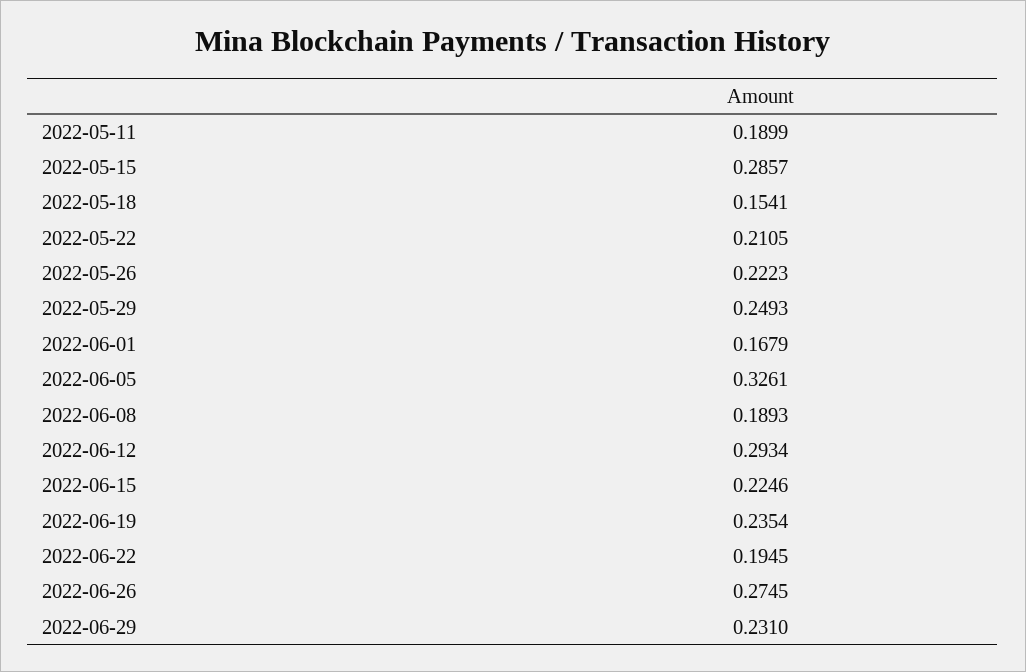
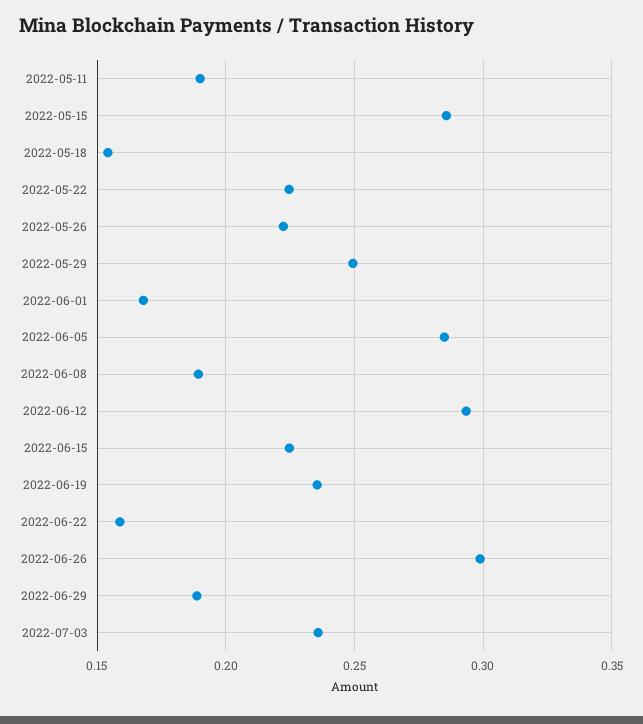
2022-05-22: 0.2105 -> 0.225
2022-06-05: 0.3261 -> 0.285
2022-06-22: 0.1945 -> 0.16
2022-06-26: 0.2745 -> 0.3
2022-06-29: 0.231 -> 0.19
2022-07-03: none -> 0.235

